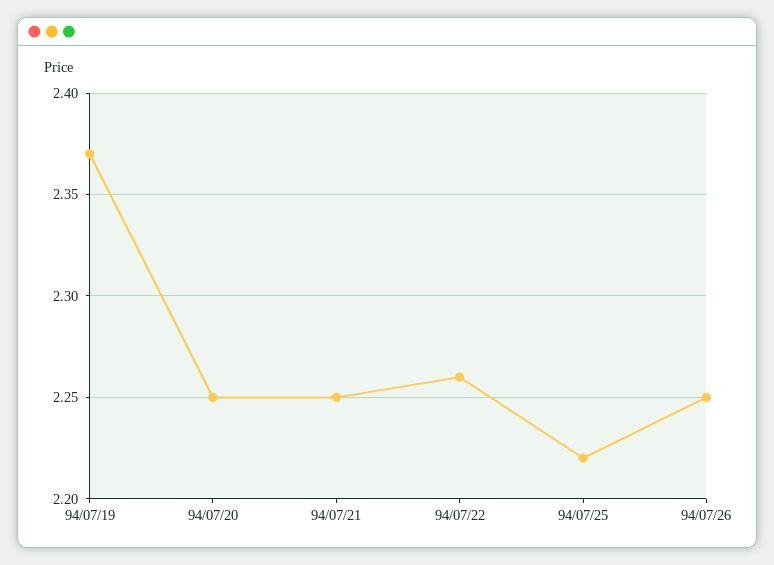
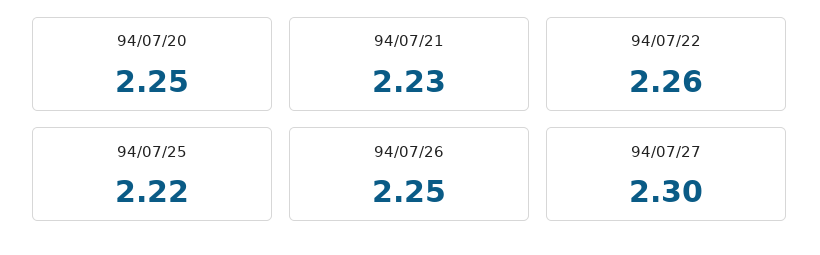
94/07/19: 2.37 -> none
94/07/21: 2.25 -> 2.23
94/07/27: none -> 2.3

